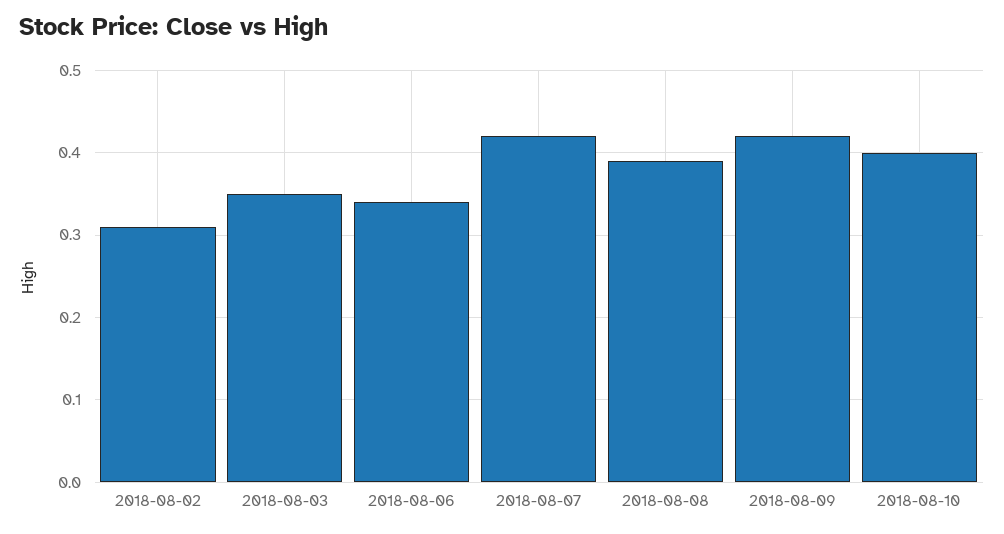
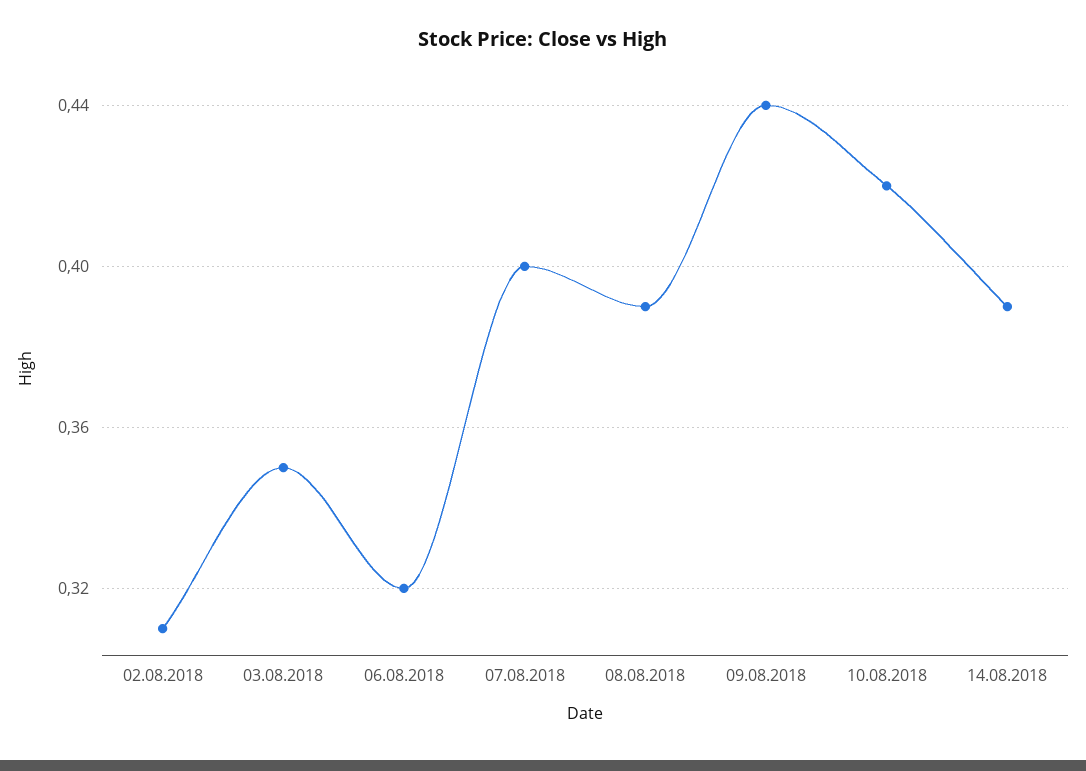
2018-08-06: 0.34 -> 0.32
2018-08-07: 0.42 -> 0.4
2018-08-09: 0.42 -> 0.44
2018-08-10: 0.4 -> 0.42
14.08.2018: none -> 0.39

